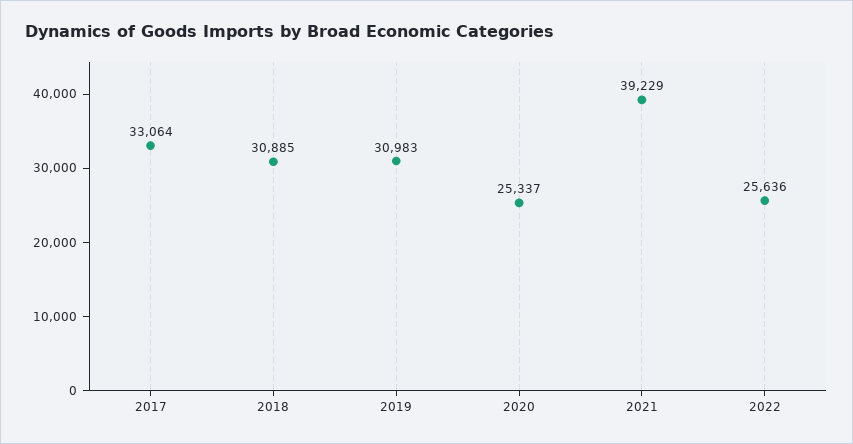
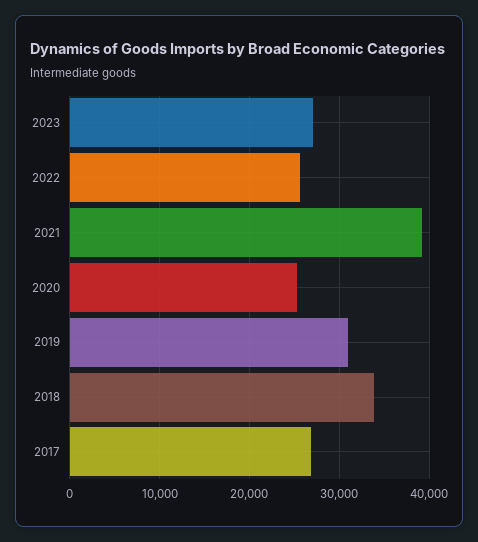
2017: 33064 -> 27000
2018: 30885 -> 34000
2023: none -> 27000

